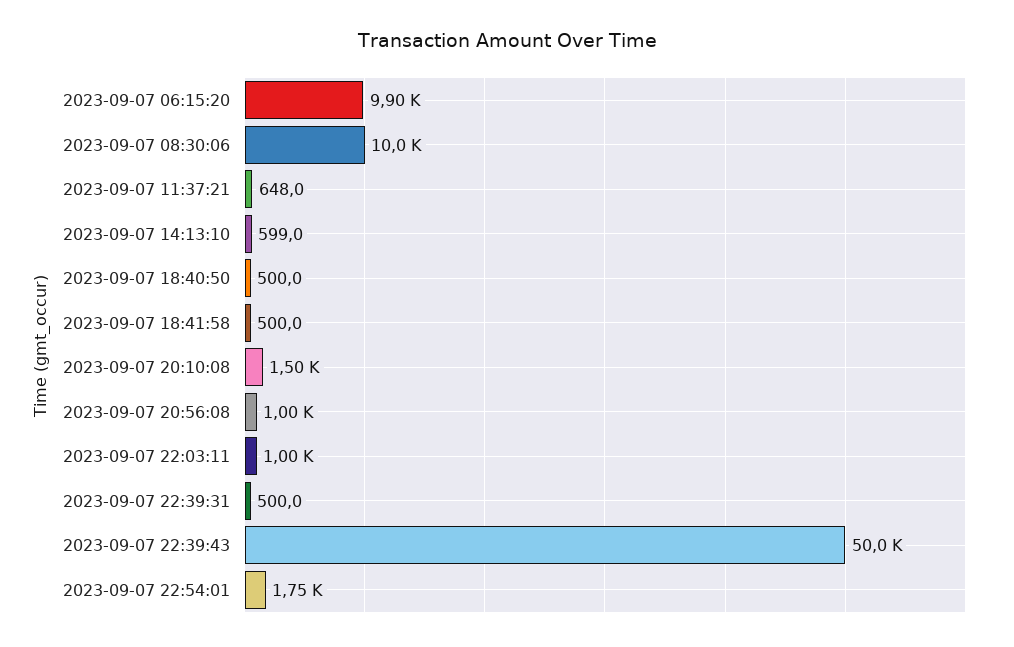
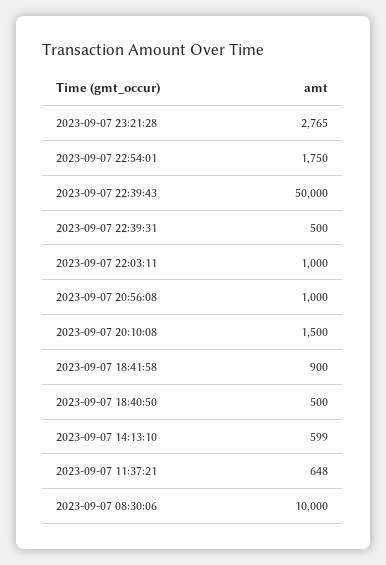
2023-09-07 06:15:20: 9900 -> none
2023-09-07 18:41:58: 500 -> 900
2023-09-07 23:21:28: none -> 2765

